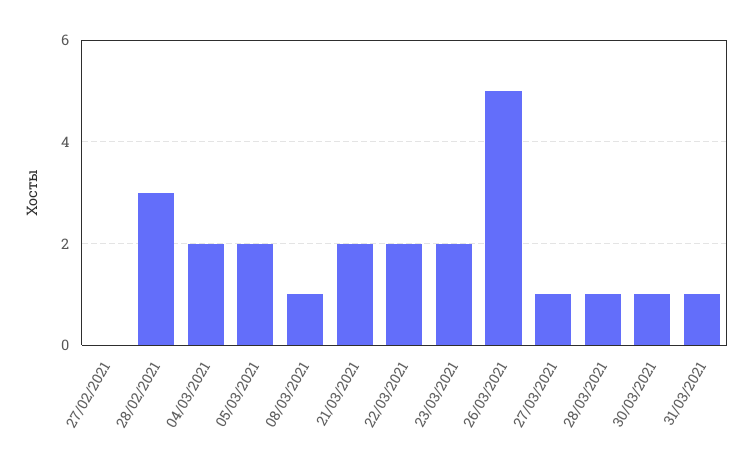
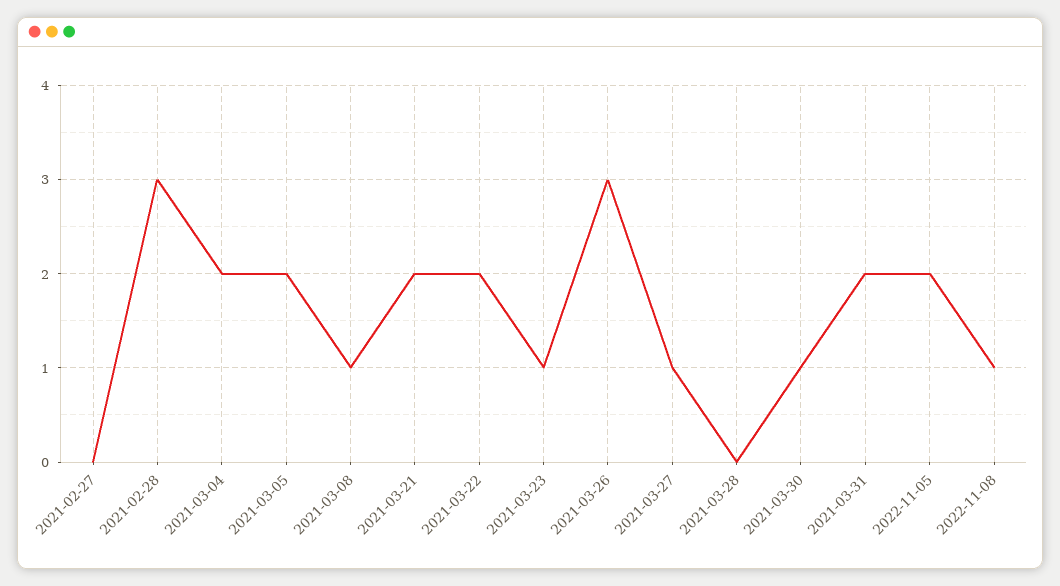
23/03/2021: 2 -> 1
26/03/2021: 5 -> 3
28/03/2021: 1 -> 0
31/03/2021: 1 -> 2
2022-11-05: none -> 2
2022-11-08: none -> 1

